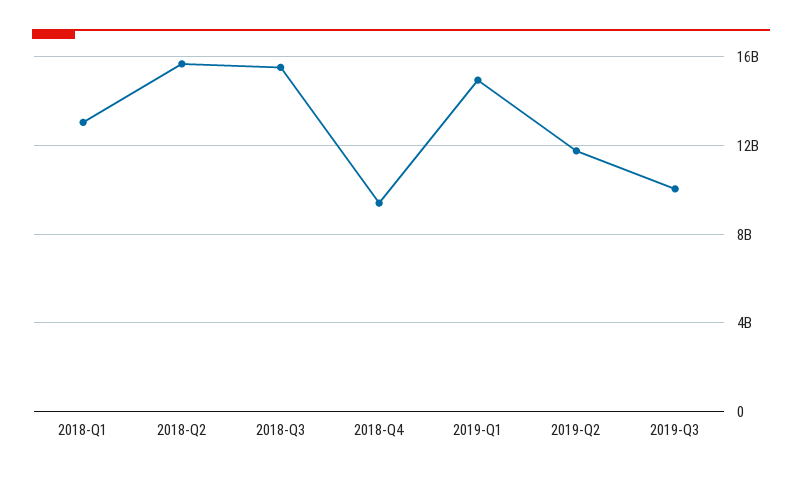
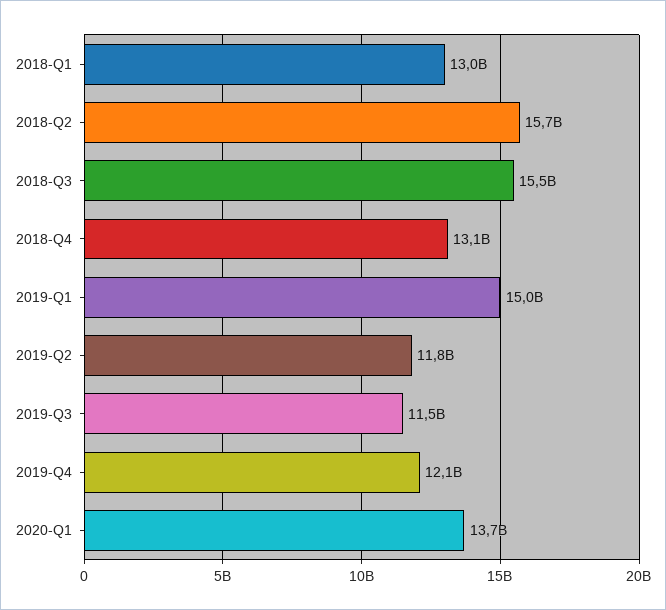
2018-Q4: 9500000000 -> 13100000000
2019-Q3: 10000000000 -> 11500000000
2019-Q4: none -> 12100000000
2020-Q1: none -> 13700000000

